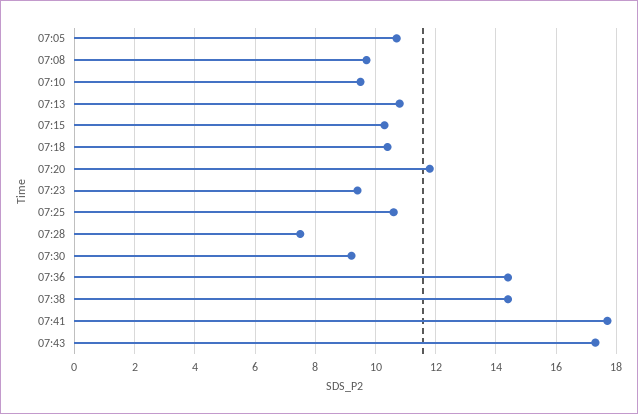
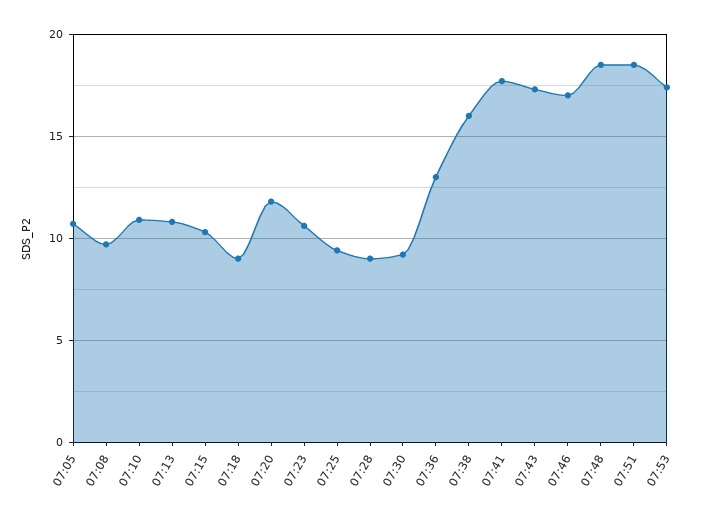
07:10: 9.5 -> 11
07:18: 10.5 -> 9
07:23: 9.5 -> 10.5
07:25: 10.5 -> 9.5
07:28: 7.5 -> 9
07:36: 14.5 -> 13
07:38: 14.5 -> 16
07:46: none -> 17
07:48: none -> 18.5
07:51: none -> 18.5
07:53: none -> 17.5

